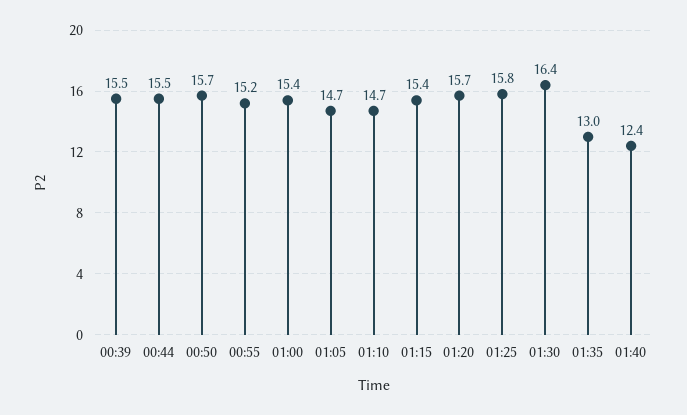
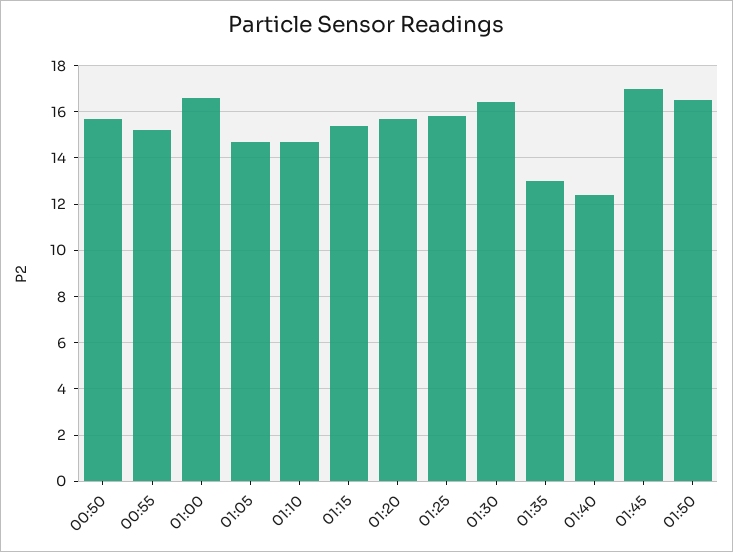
00:39: 15.5 -> none
00:44: 15.5 -> none
01:00: 15.4 -> 16.5
01:45: none -> 17
01:50: none -> 16.5

